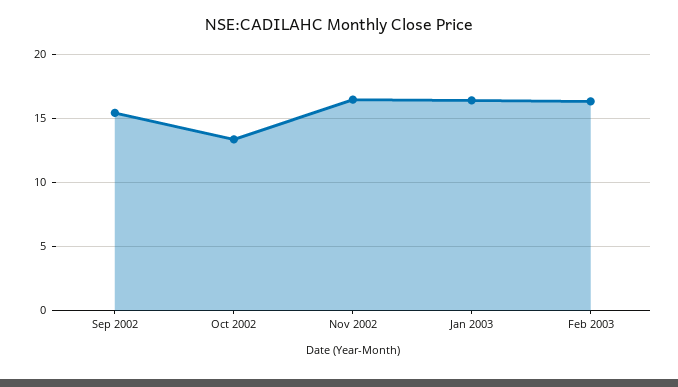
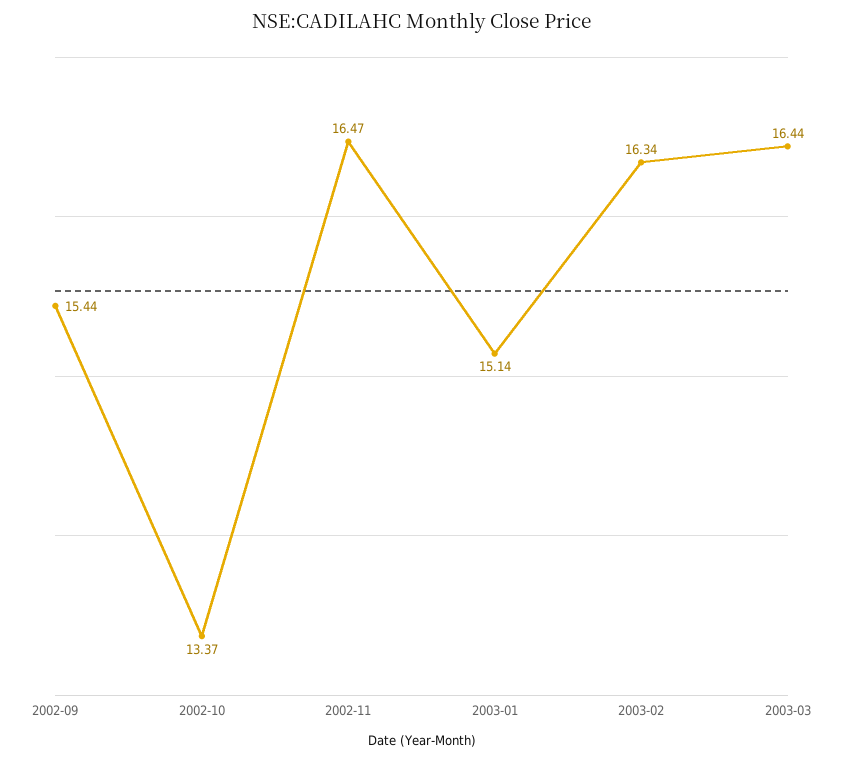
Jan 2003: 16.5 -> 15.14
2003-03: none -> 16.44

